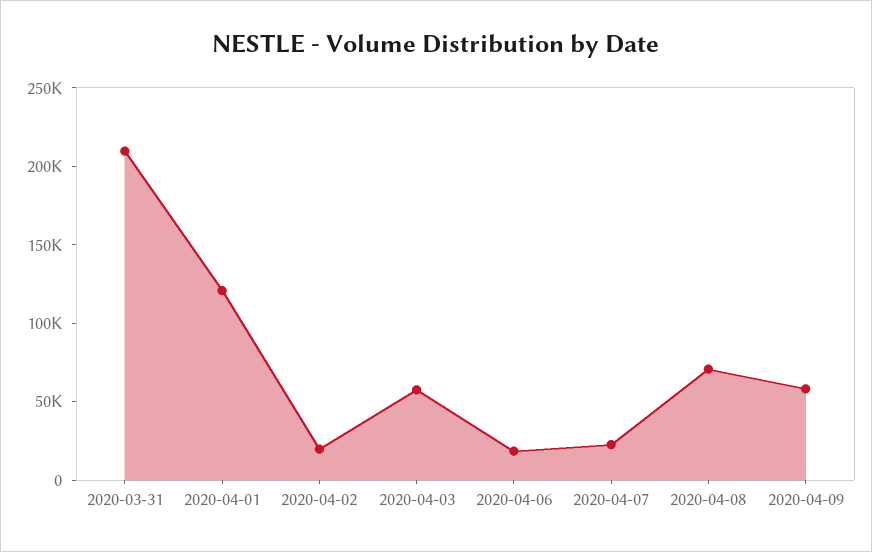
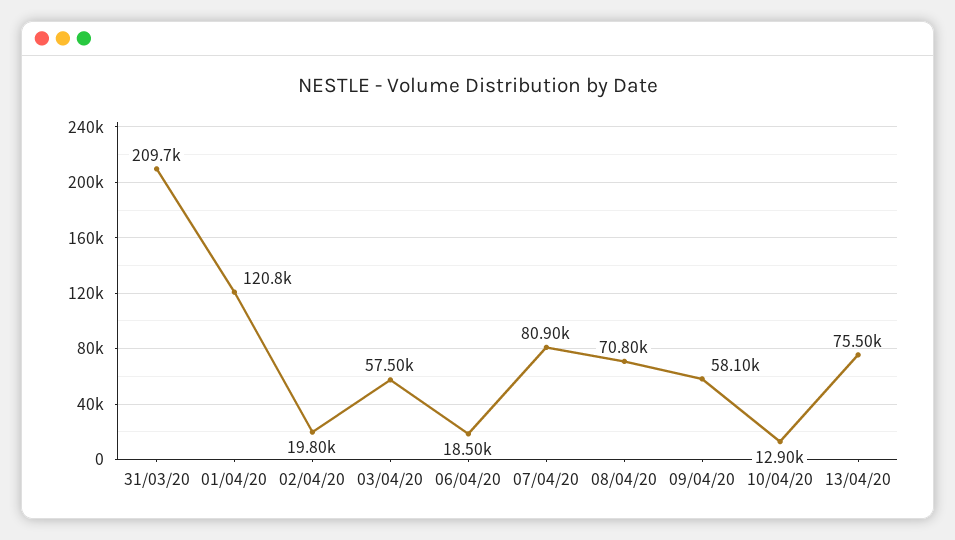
2020-04-07: 20000 -> 80900
10/04/20: none -> 12900
13/04/20: none -> 75500

